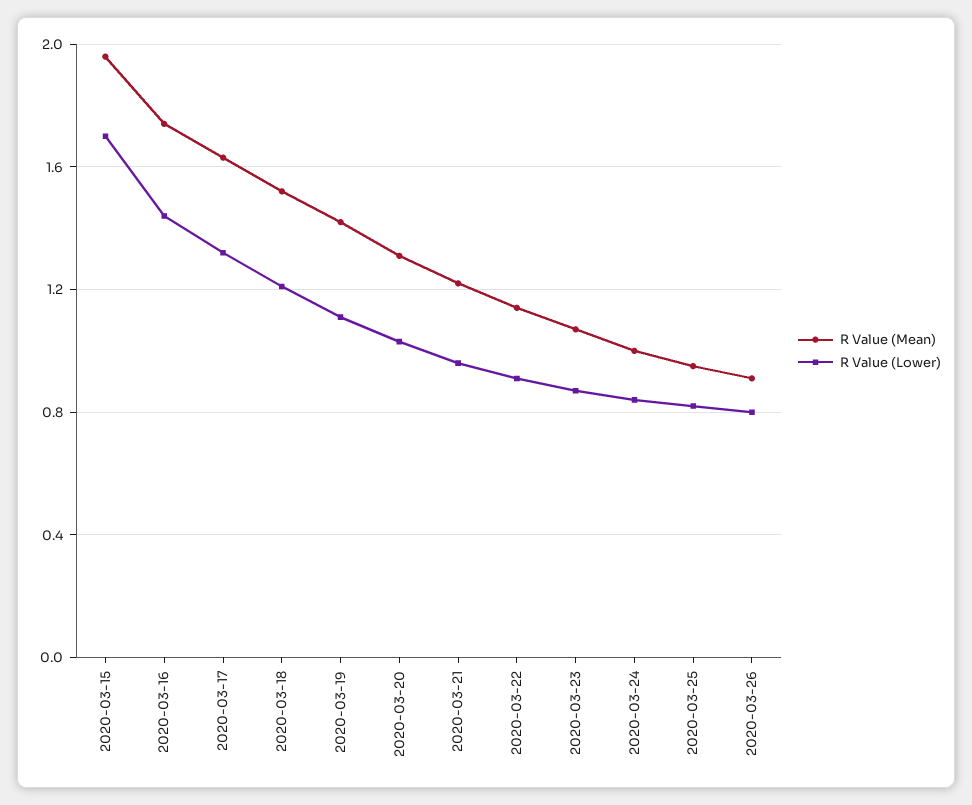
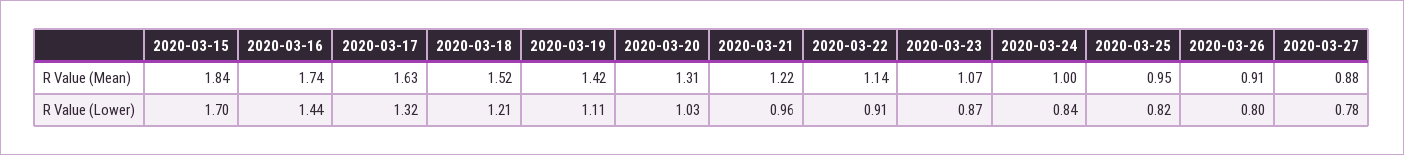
R Value (Mean), 2020-03-15: 1.95 -> 1.84
R Value (Mean), 2020-03-27: none -> 0.88
R Value (Lower), 2020-03-27: none -> 0.78

